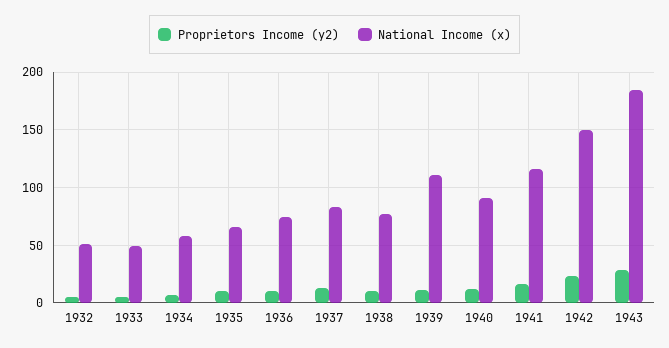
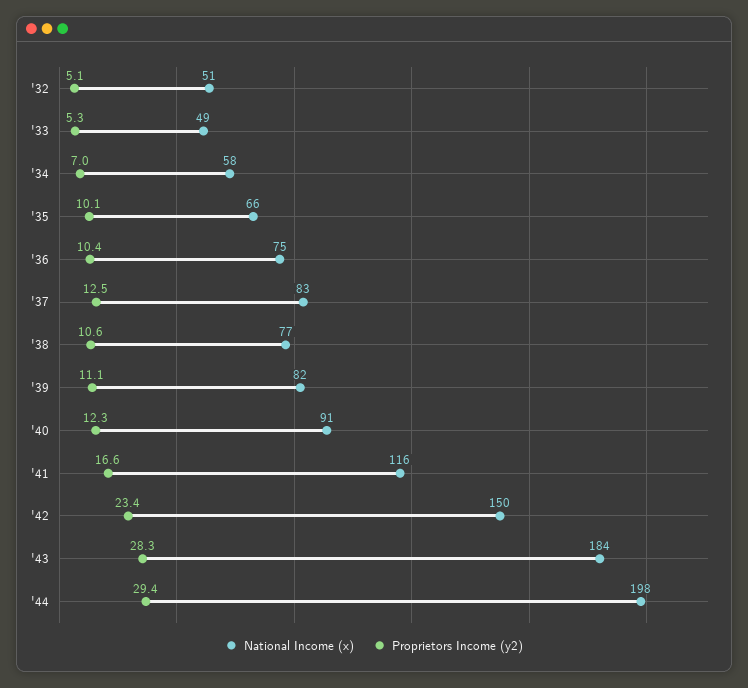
National Income (x), 1939: 110 -> 82
National Income (x), '44: none -> 198
Proprietors Income (y2), '44: none -> 29.4

